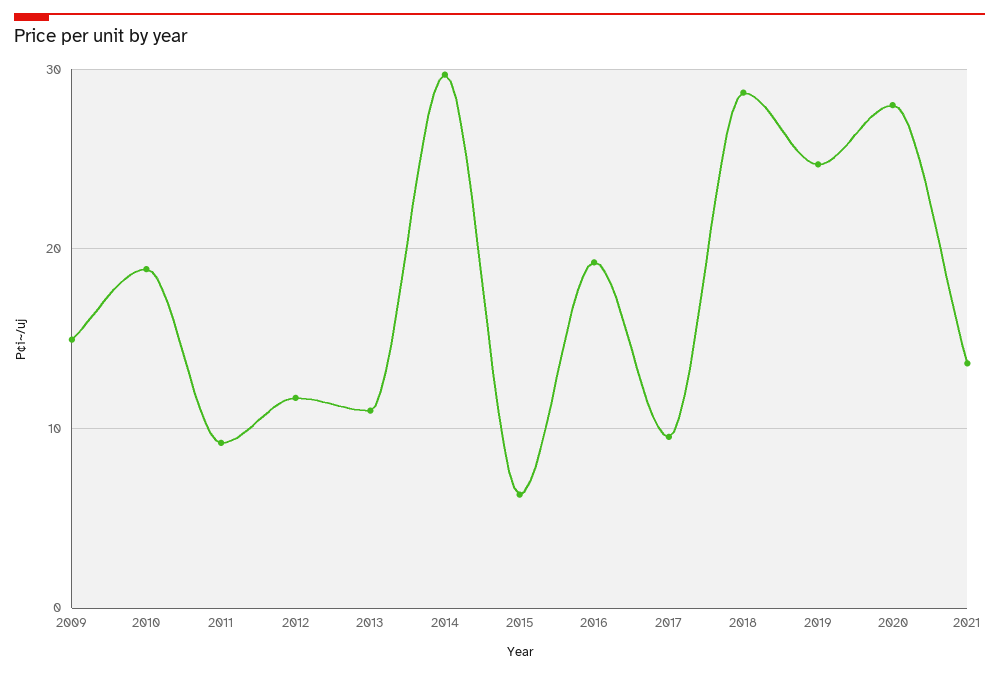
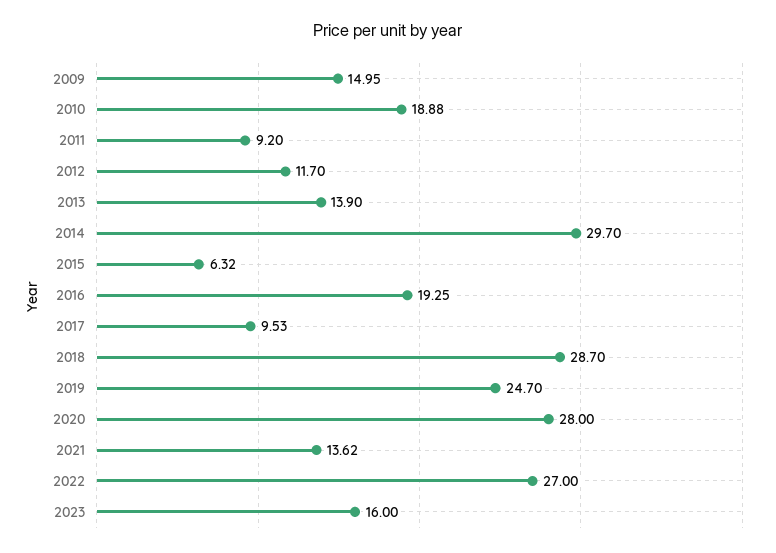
2013: 11 -> 13.9
2022: none -> 27
2023: none -> 16

